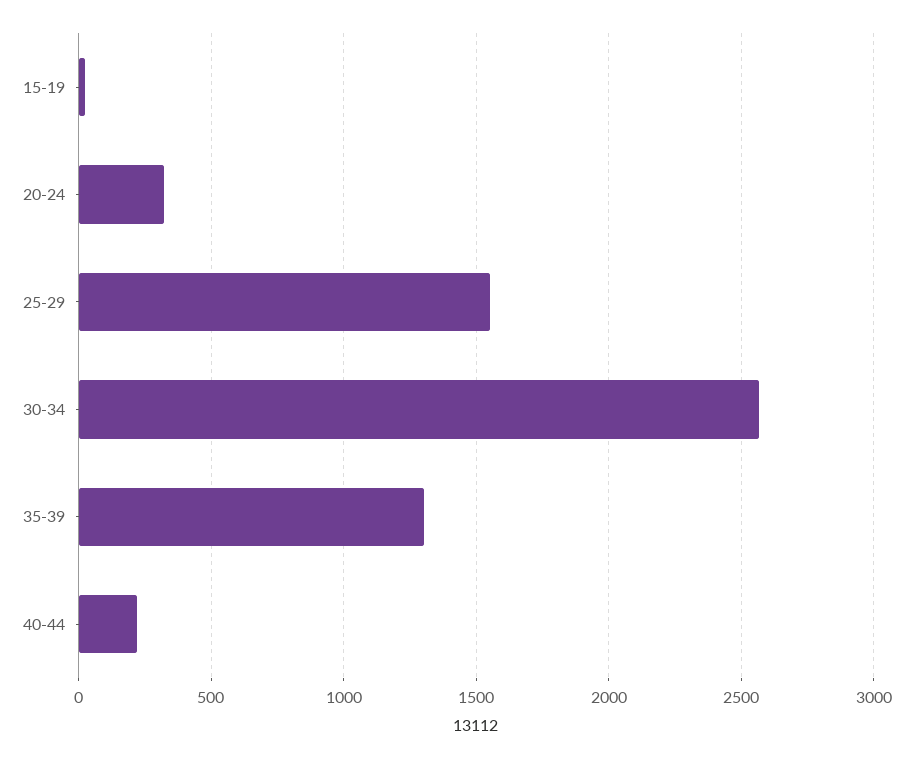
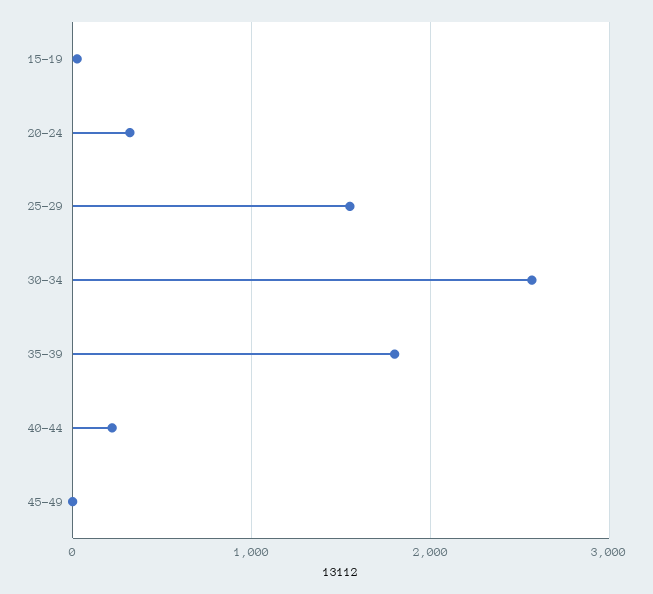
35-39: 1300 -> 1800
45-49: none -> 0

